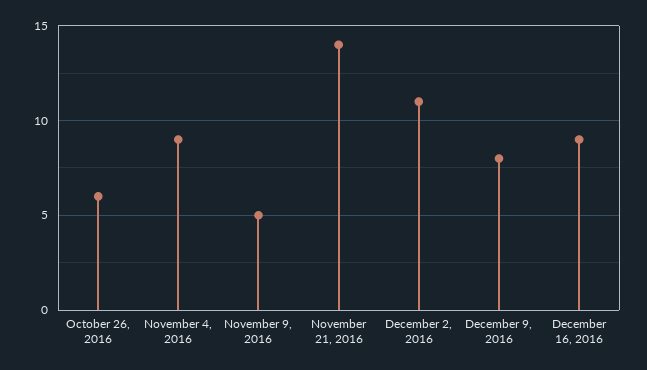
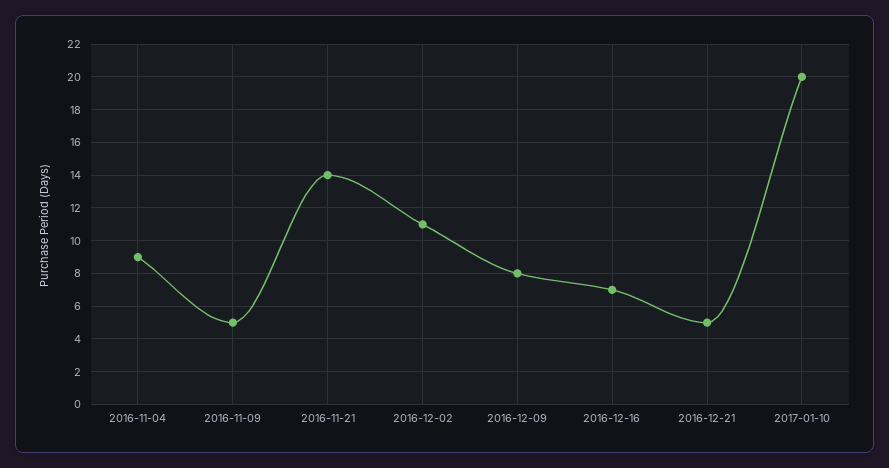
October 26, 2016: 6 -> none
December 16, 2016: 9 -> 7
2016-12-21: none -> 5
2017-01-10: none -> 20

